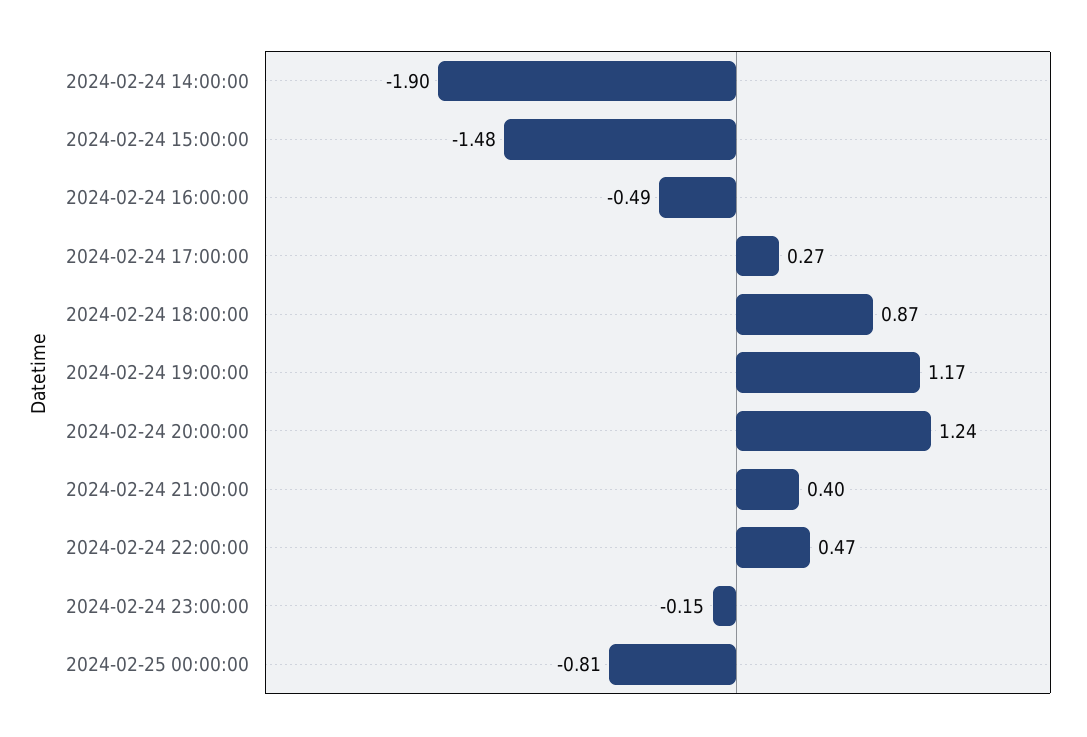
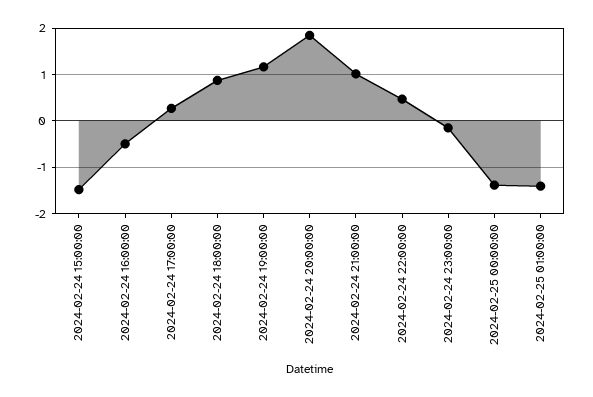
2024-02-24 14:00:00: -1.9 -> none
2024-02-24 20:00:00: 1.24 -> 1.8
2024-02-24 21:00:00: 0.4 -> 1
2024-02-25 00:00:00: -0.81 -> -1.4
2024-02-25 01:00:00: none -> -1.4

